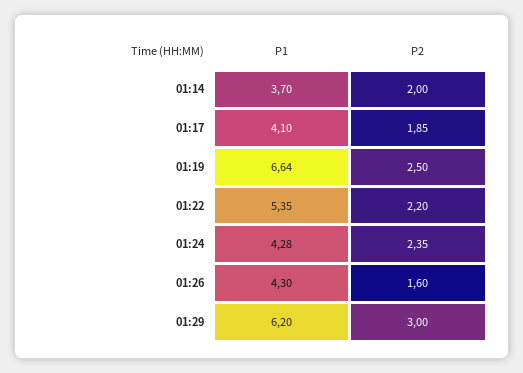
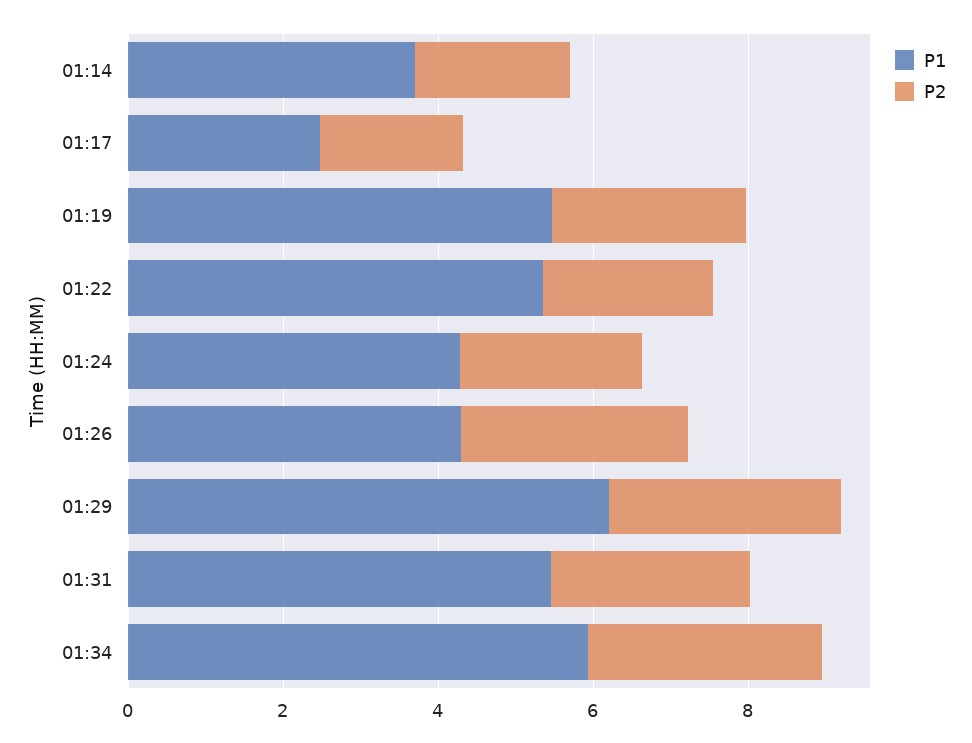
P1, 01:17: 4.1 -> 2.5
P1, 01:19: 6.64 -> 5.5
P2, 01:26: 1.6 -> 3
P1, 01:31: none -> 5.5
P2, 01:31: none -> 2.5
P1, 01:34: none -> 6
P2, 01:34: none -> 3

